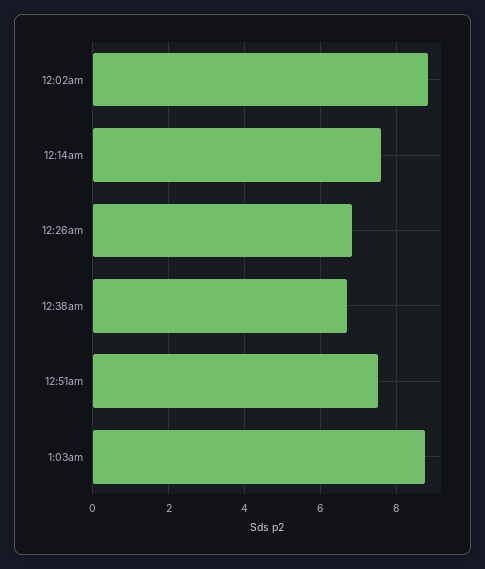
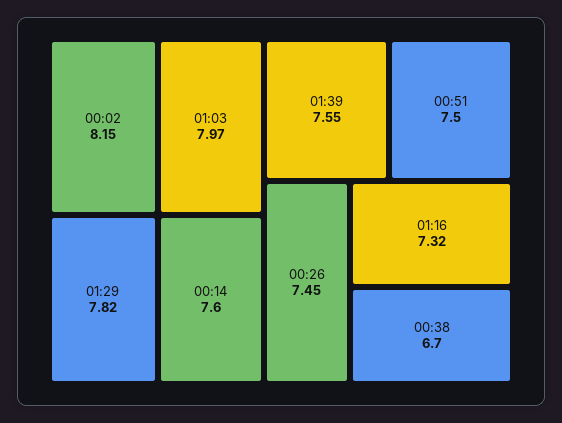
12:02am: 8.8 -> 8.15
12:26am: 6.8 -> 7.45
1:03am: 8.8 -> 7.97
01:29: none -> 7.82
01:39: none -> 7.55
01:16: none -> 7.32

